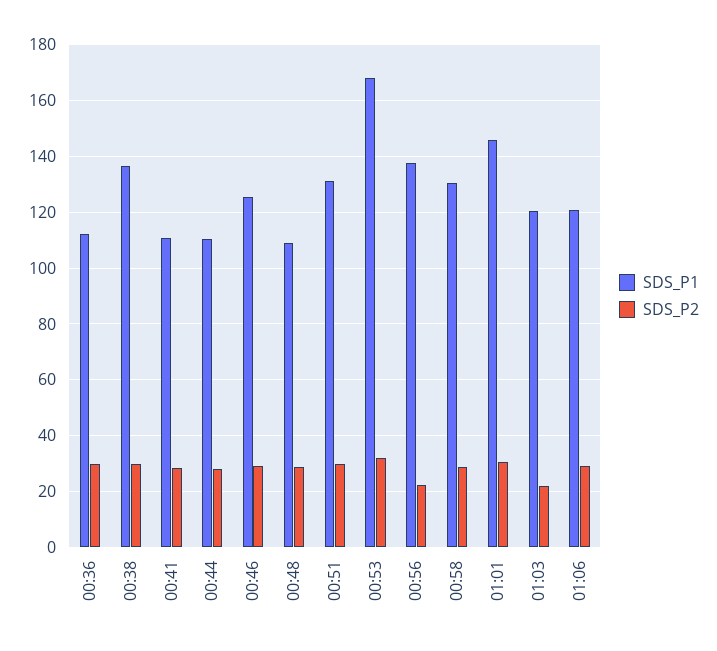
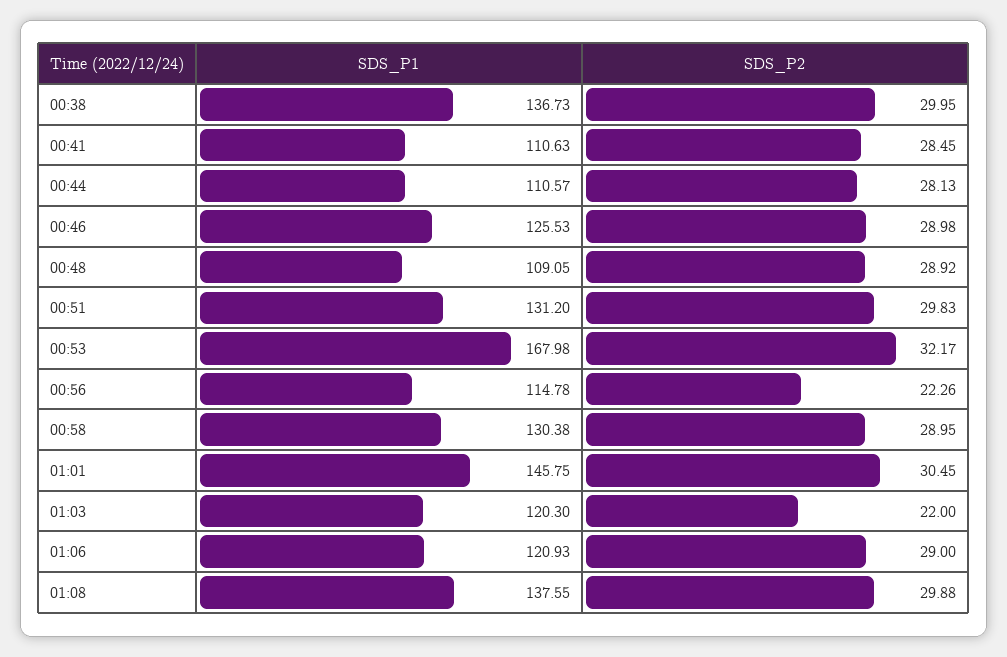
SDS_P1, 00:36: 112.5 -> none
SDS_P2, 00:36: 30 -> none
SDS_P1, 00:56: 137.5 -> 114.78
SDS_P1, 01:08: none -> 137.55
SDS_P2, 01:08: none -> 29.88

